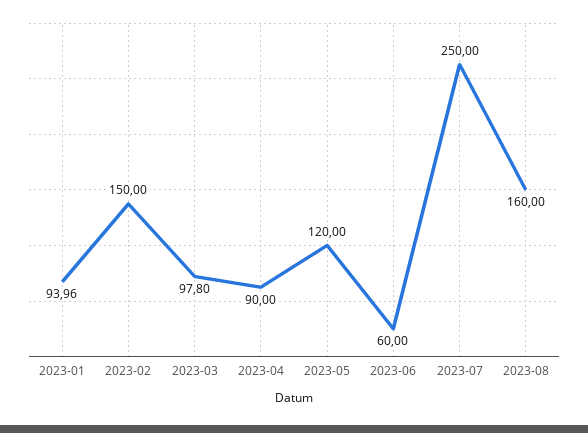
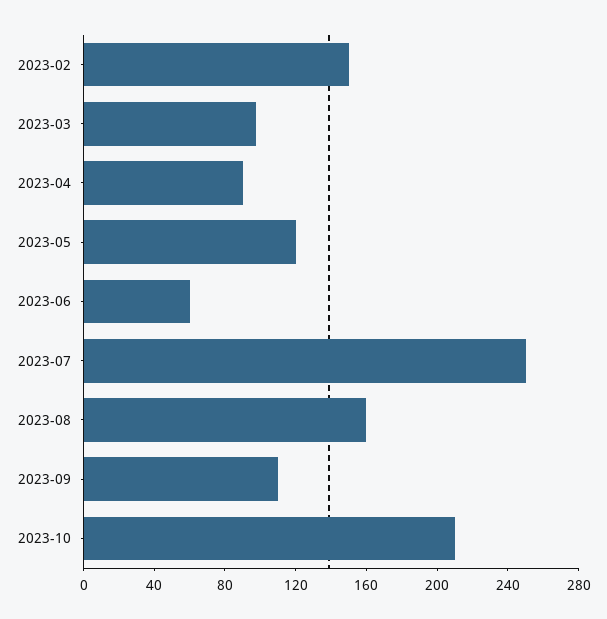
2023-01: 93.96 -> none
2023-09: none -> 110
2023-10: none -> 210

